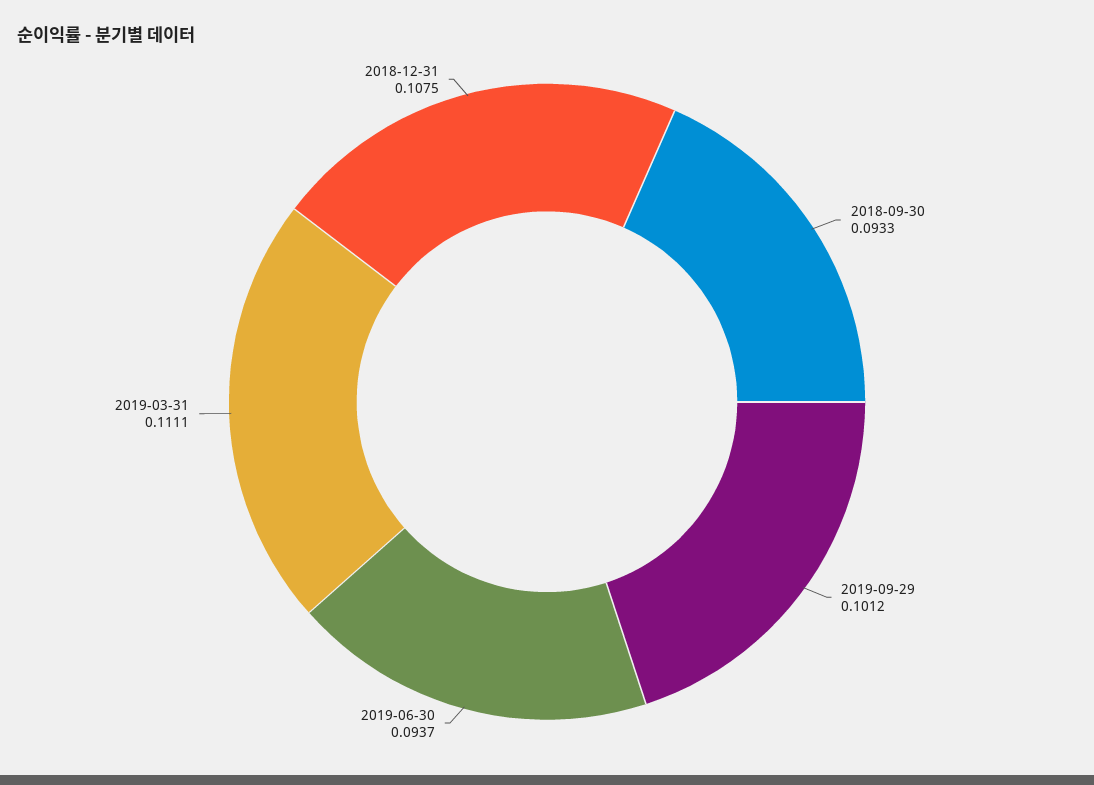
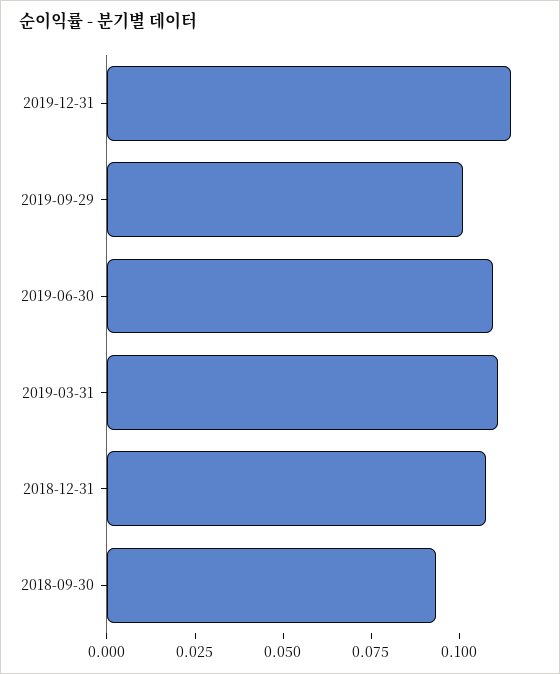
2019-06-30: 0.0937 -> 0.11
2019-12-31: none -> 0.115

